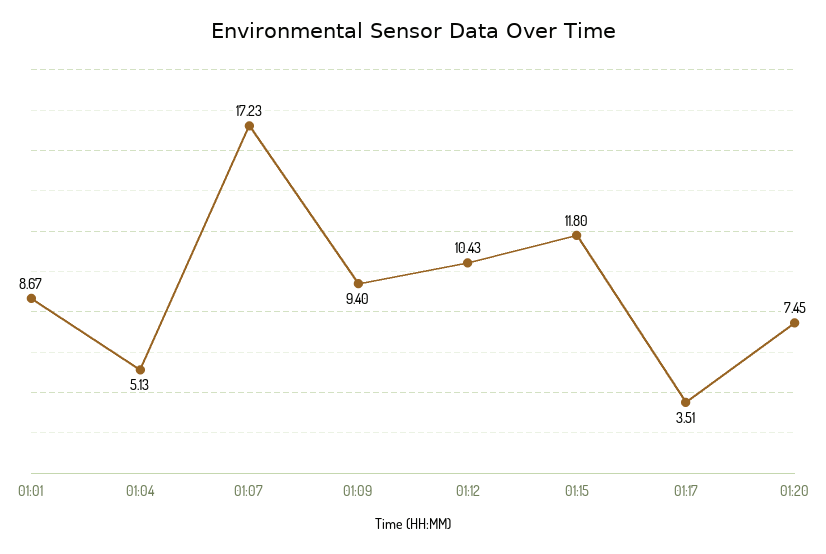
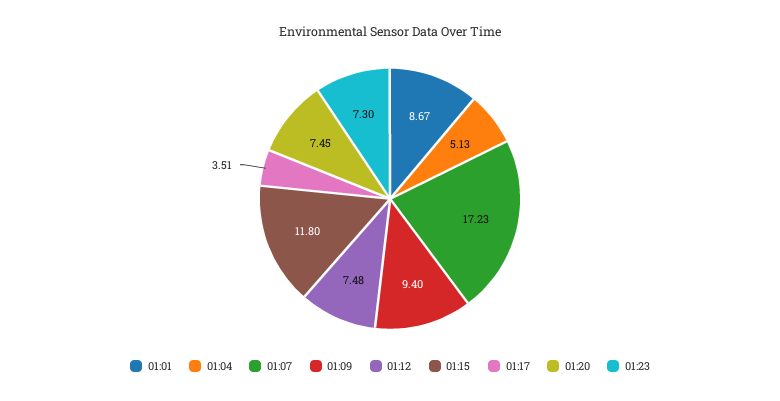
01:12: 10.43 -> 7.48
01:23: none -> 7.3

